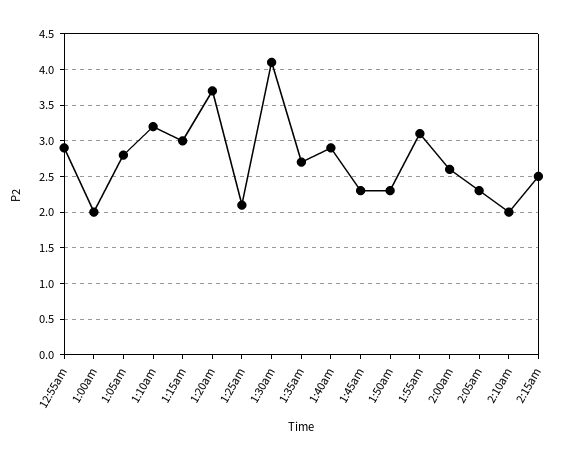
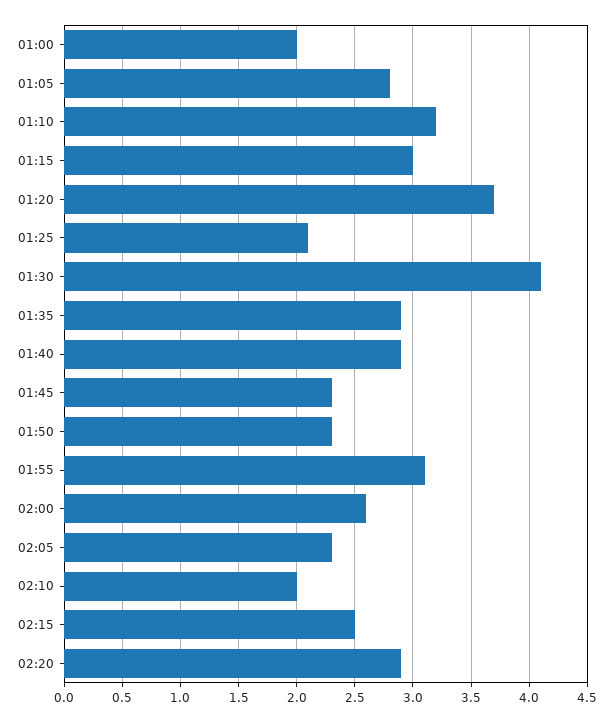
12:55am: 2.9 -> none
1:35am: 2.7 -> 2.9
02:20: none -> 2.9

